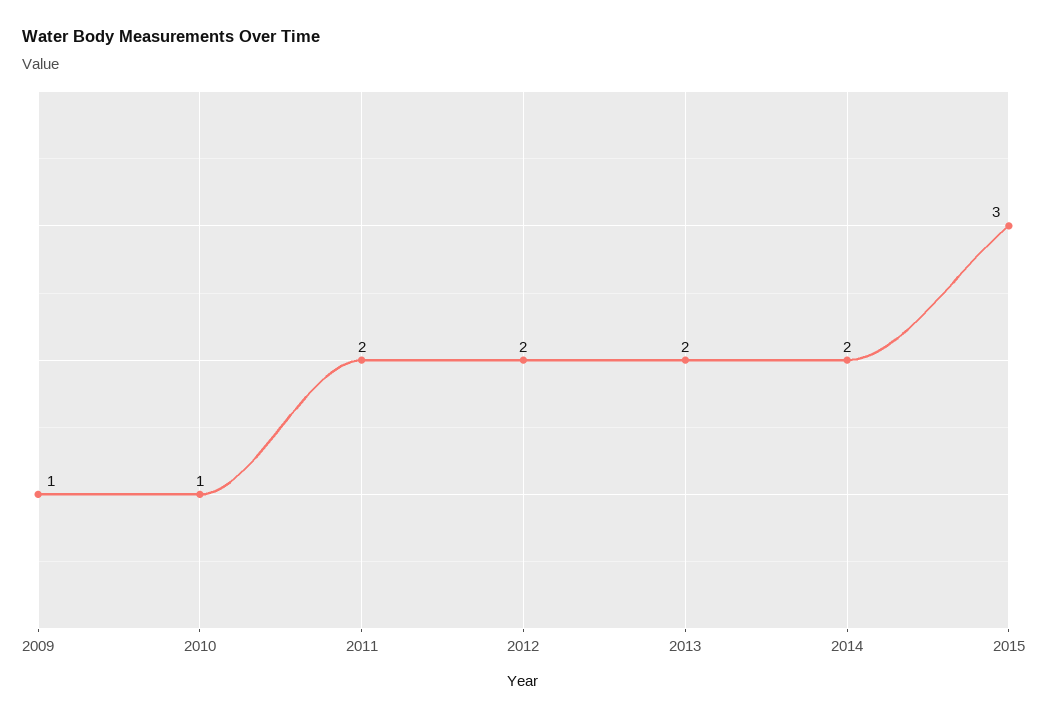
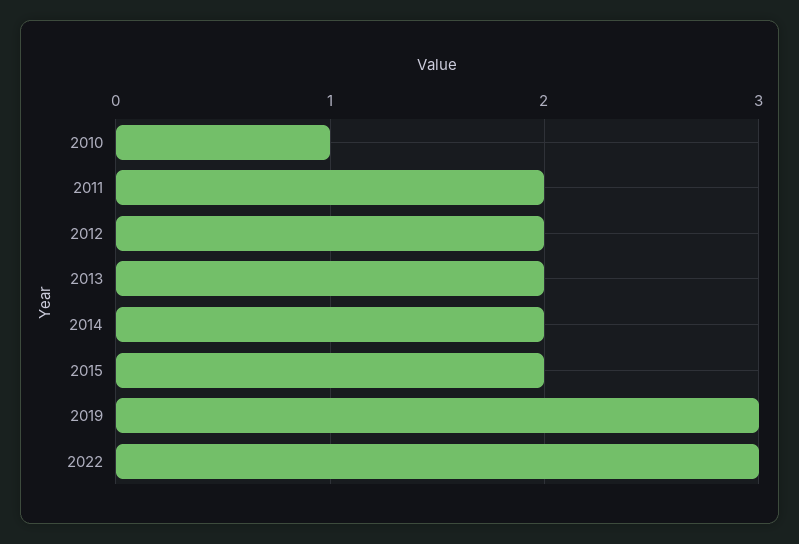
2009: 1 -> none
2015: 3 -> 2
2019: none -> 3
2022: none -> 3

